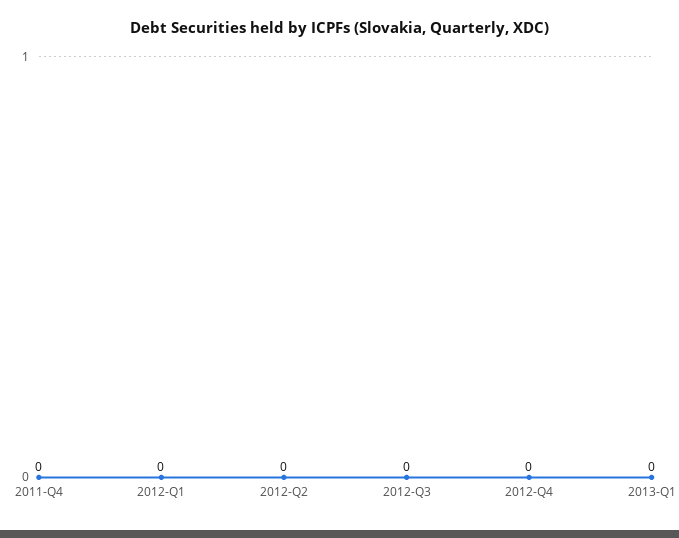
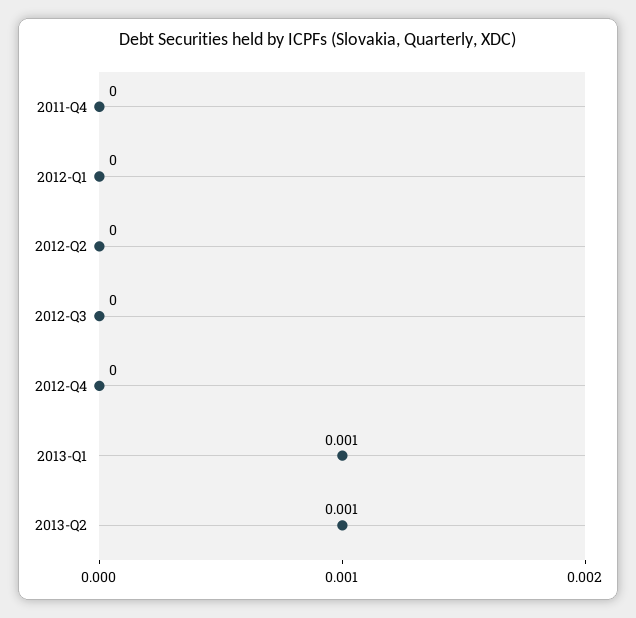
2013-Q1: 0 -> 0.001
2013-Q2: none -> 0.001

